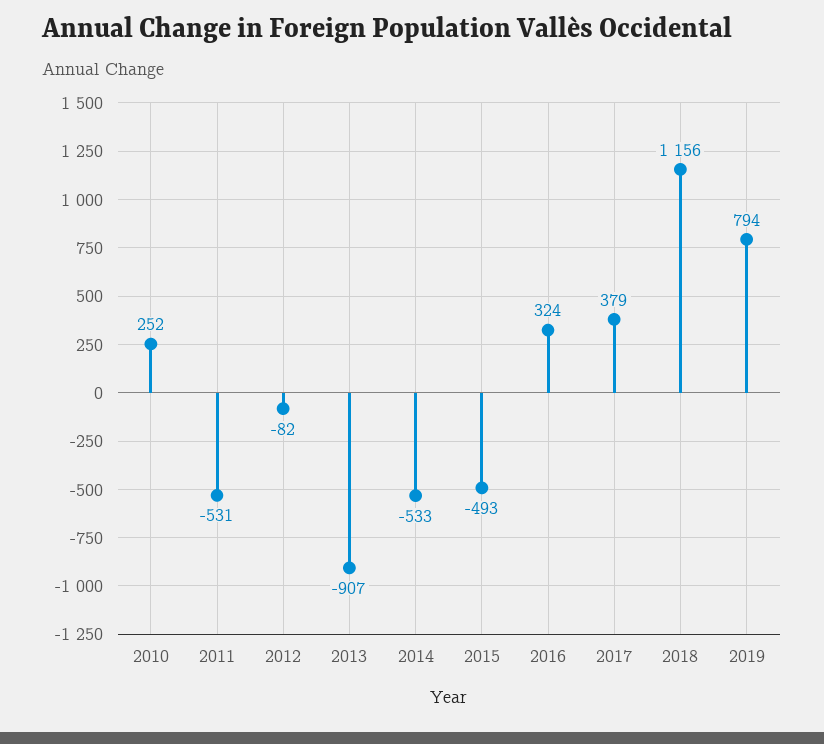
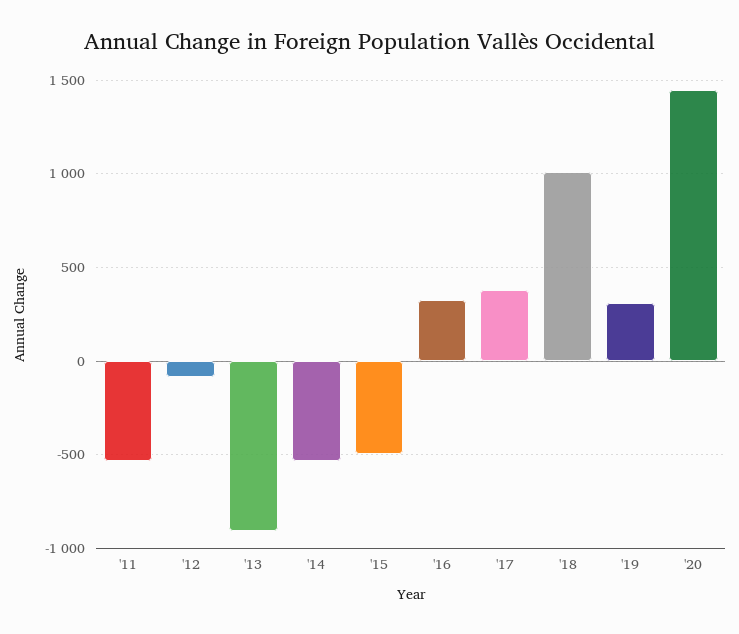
2010: 252 -> none
2018: 1156 -> 1000
2019: 794 -> 300
'20: none -> 1450

